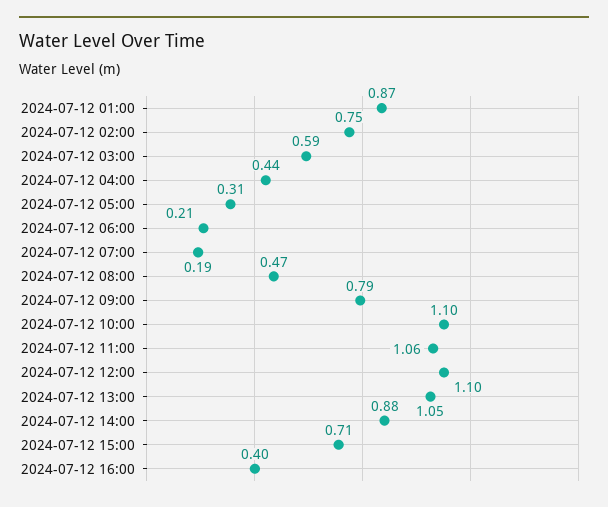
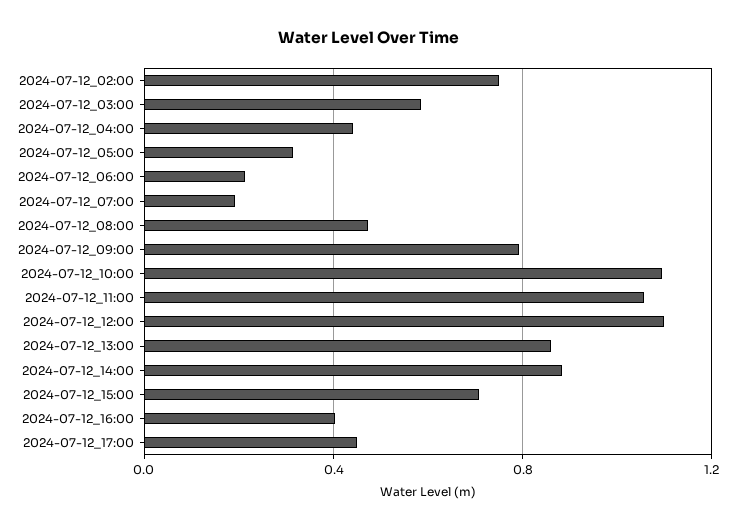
2024-07-12 01:00: 0.87 -> none
2024-07-12 13:00: 1.05 -> 0.85
2024-07-12_17:00: none -> 0.45

